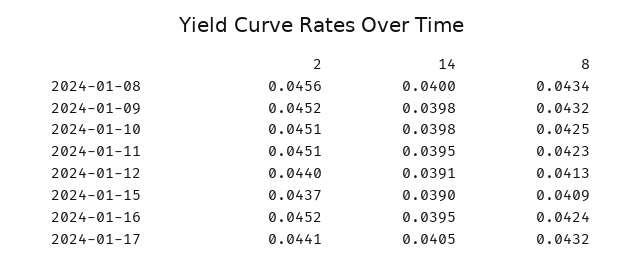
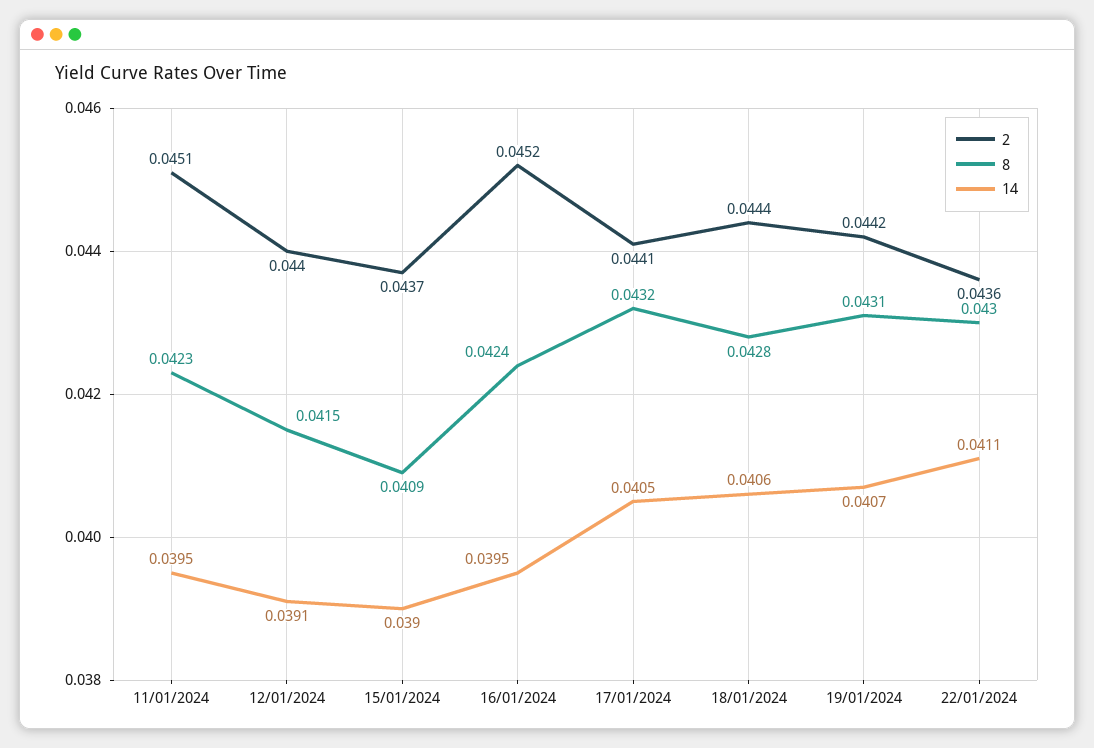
2, 2024-01-08: 0.0456 -> none
14, 2024-01-08: 0.04 -> none
8, 2024-01-08: 0.0434 -> none
2, 2024-01-09: 0.0452 -> none
14, 2024-01-09: 0.0398 -> none
8, 2024-01-09: 0.0432 -> none
2, 2024-01-10: 0.0451 -> none
14, 2024-01-10: 0.0398 -> none
8, 2024-01-10: 0.0425 -> none
8, 2024-01-12: 0.0413 -> 0.0415
2, 18/01/2024: none -> 0.0444
8, 18/01/2024: none -> 0.0428
14, 18/01/2024: none -> 0.0406
2, 19/01/2024: none -> 0.0442
8, 19/01/2024: none -> 0.0431
14, 19/01/2024: none -> 0.0407
2, 22/01/2024: none -> 0.0436
8, 22/01/2024: none -> 0.043
14, 22/01/2024: none -> 0.0411

